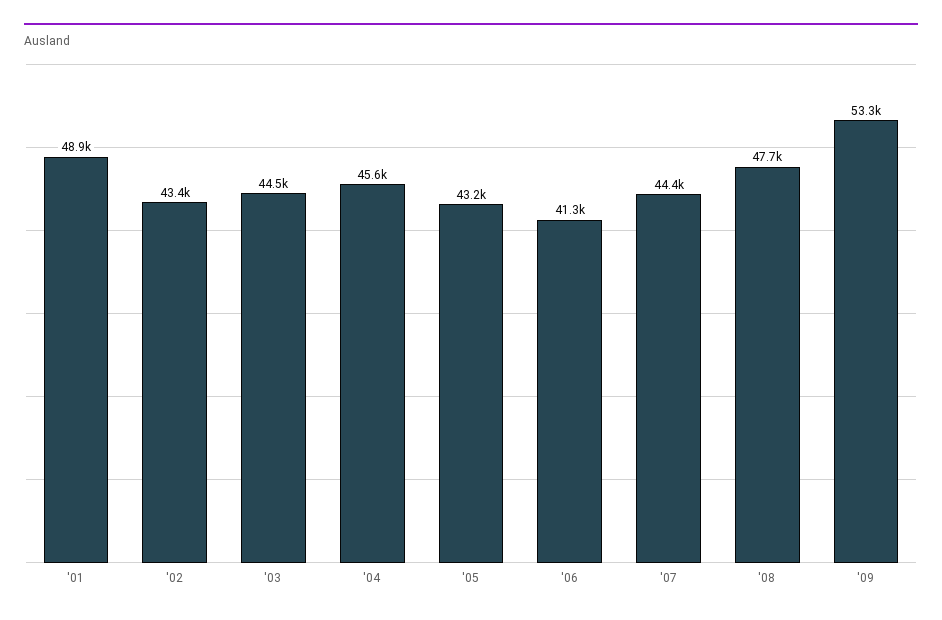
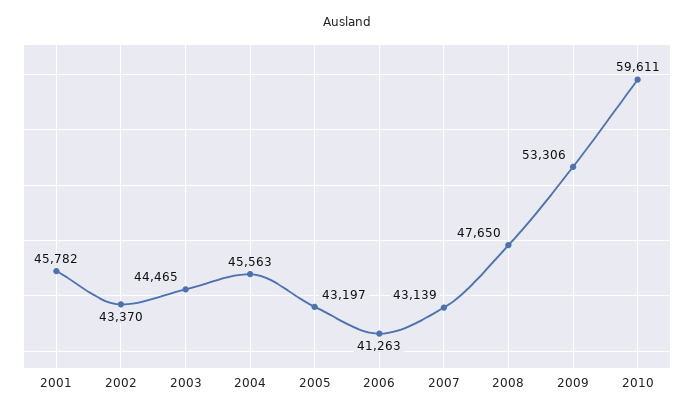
'01: 48900 -> 45782
'07: 44400 -> 43139
2010: none -> 59611

